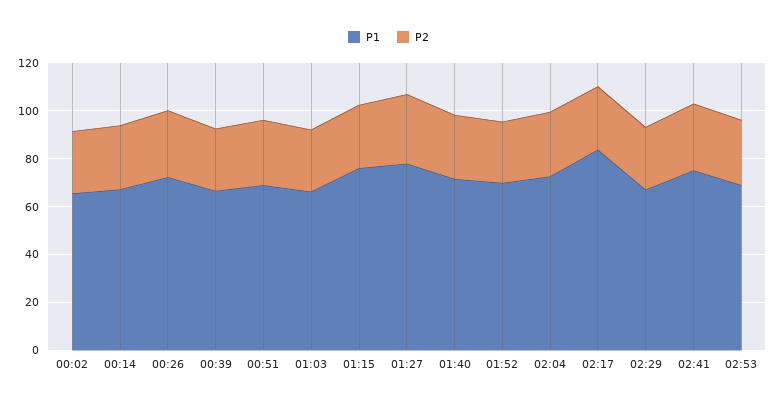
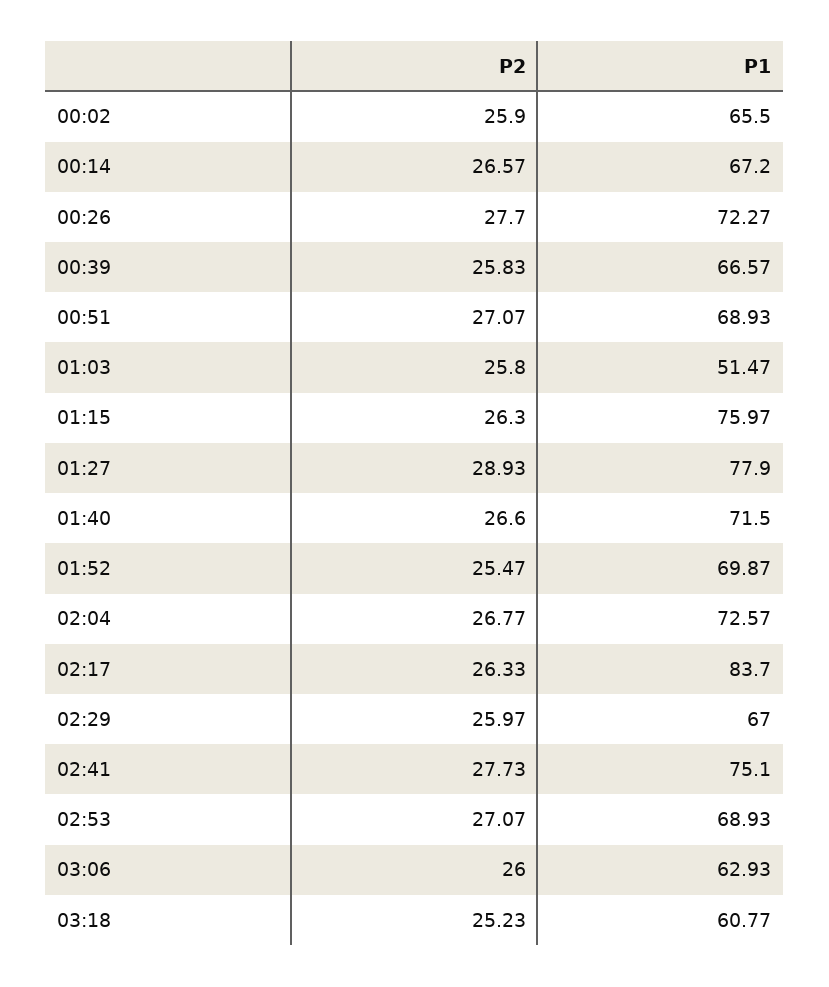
P1, 01:03: 65 -> 51.47
P2, 03:06: none -> 26
P1, 03:06: none -> 62.93
P2, 03:18: none -> 25.23
P1, 03:18: none -> 60.77

